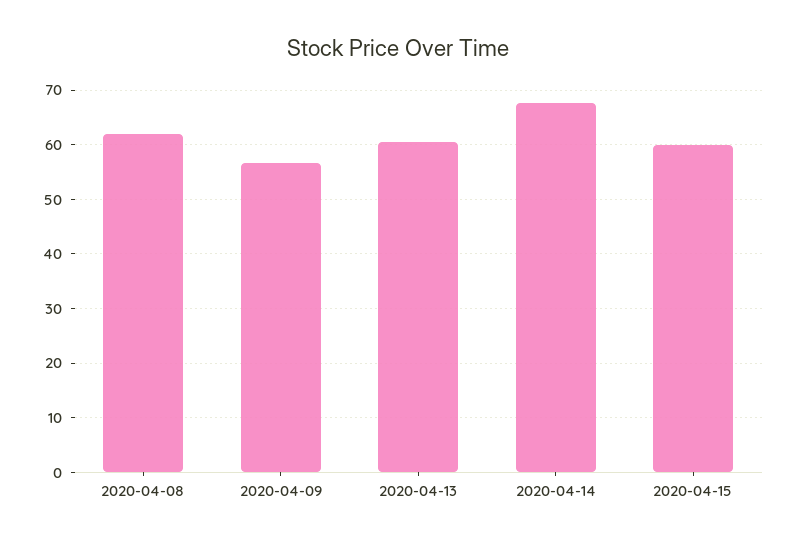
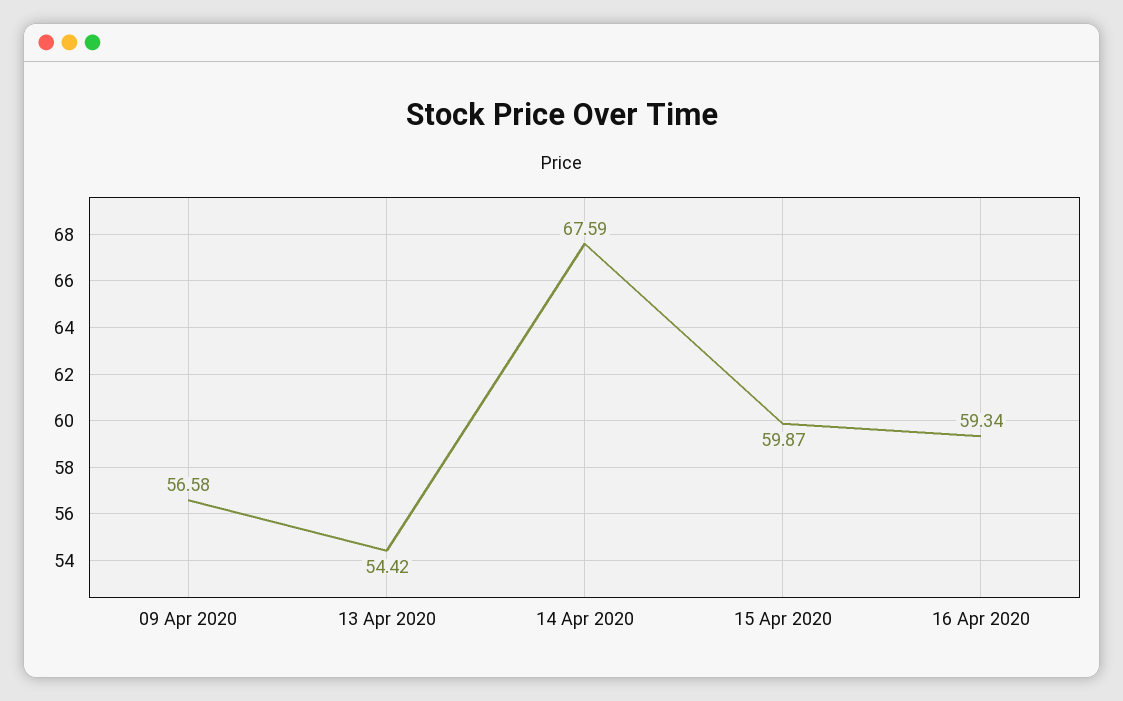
2020-04-08: 62 -> none
2020-04-13: 60 -> 54.42
16 Apr 2020: none -> 59.34

